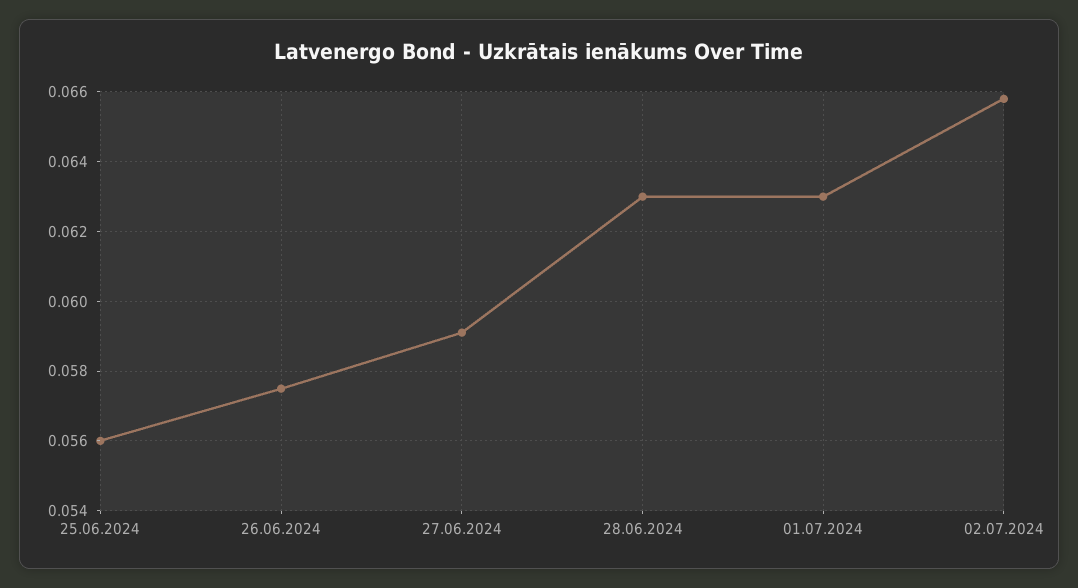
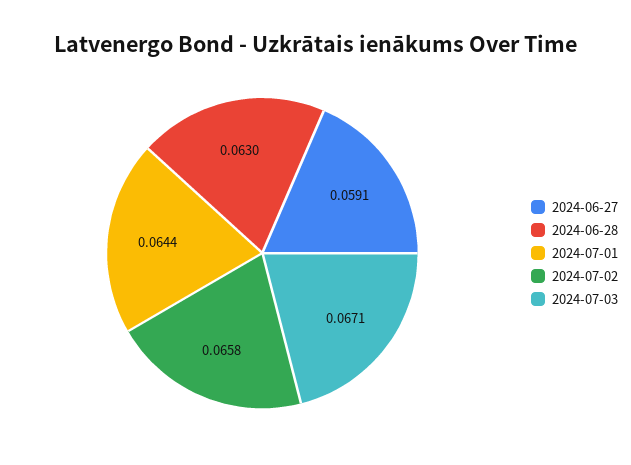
25.06.2024: 0.056 -> none
26.06.2024: 0.0575 -> none
01.07.2024: 0.063 -> 0.0644
2024-07-03: none -> 0.0671

